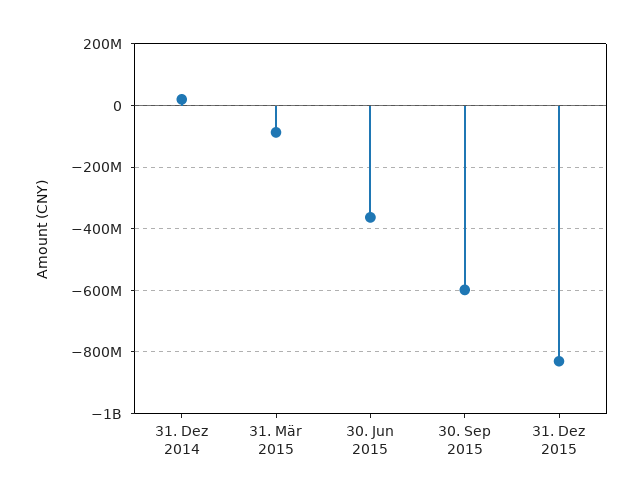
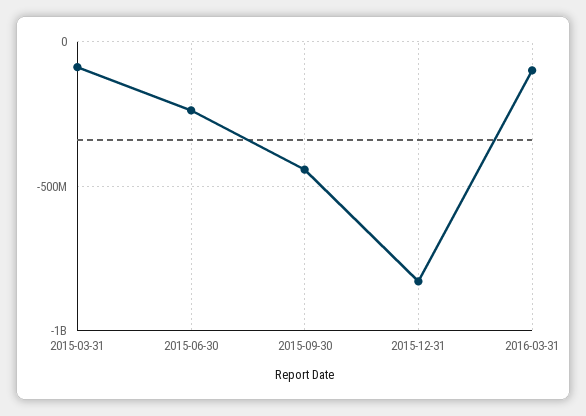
31. Dez 2014: 20000000 -> none
30. Jun 2015: -360000000 -> -250000000
30. Sep 2015: -600000000 -> -450000000
2016-03-31: none -> -100000000

